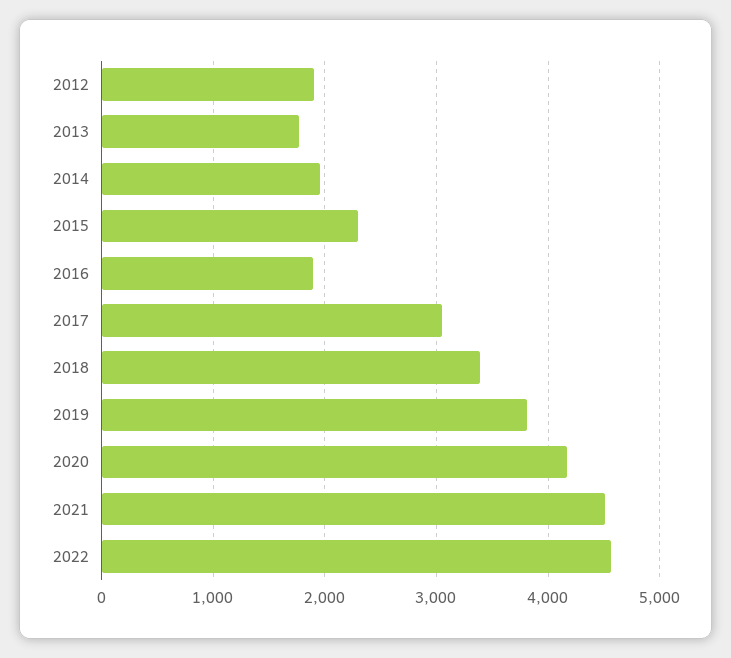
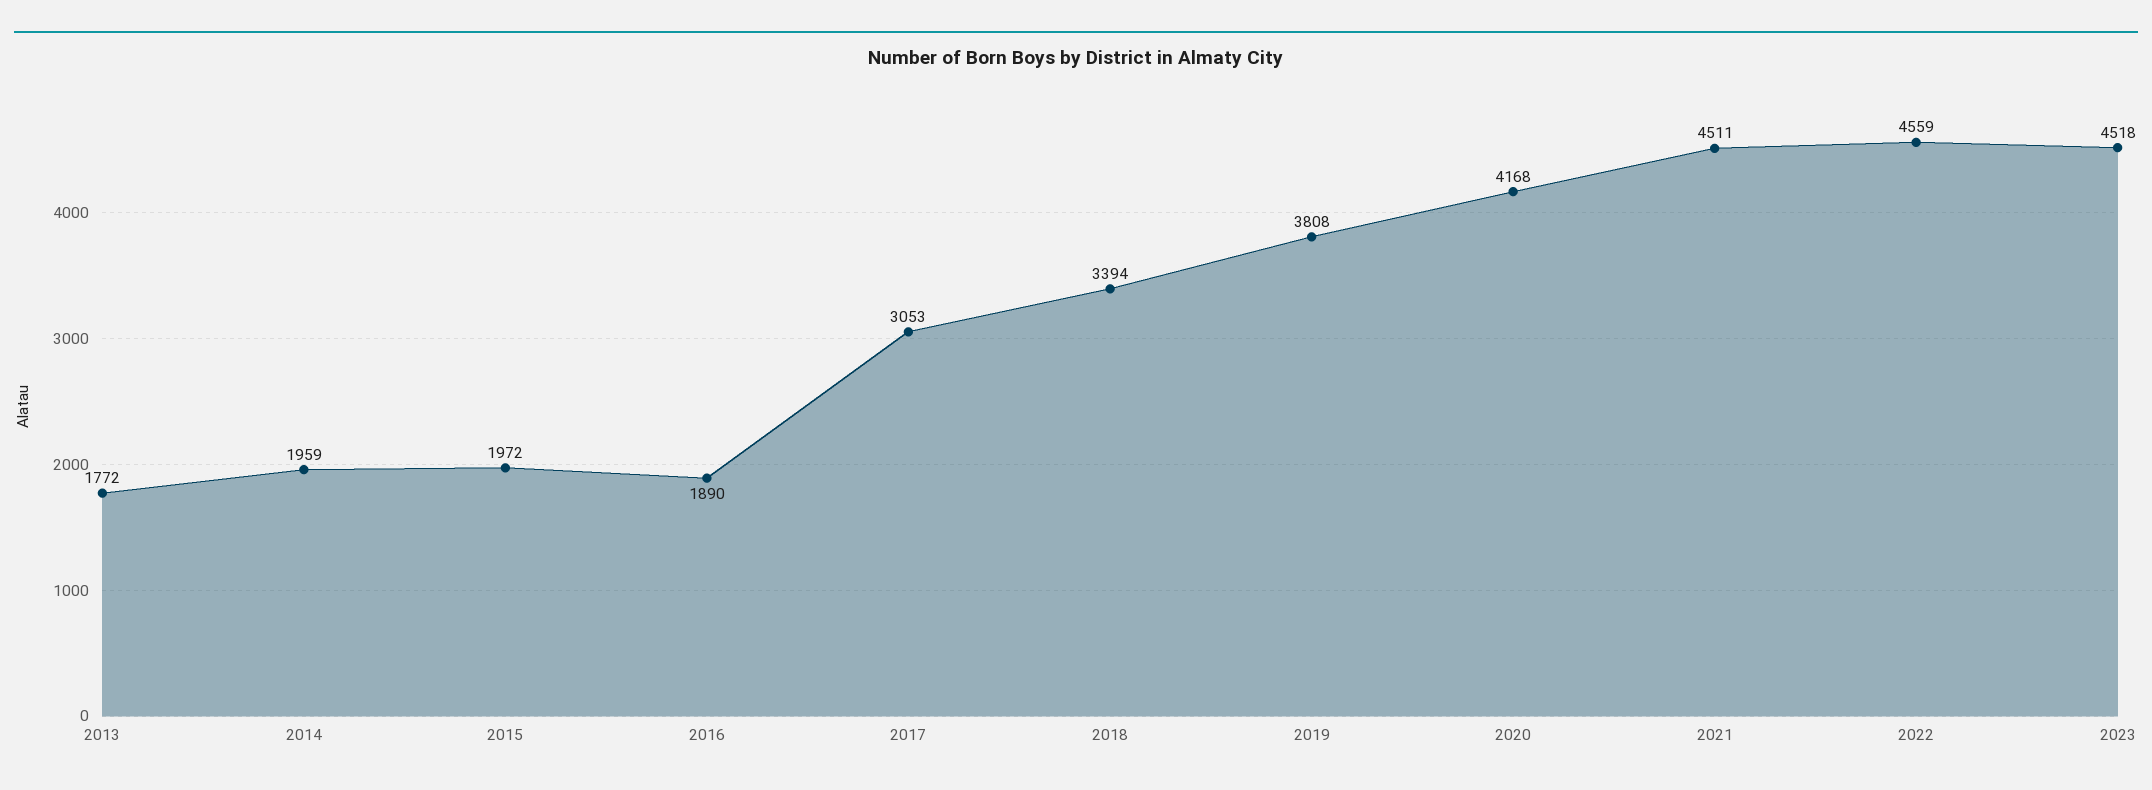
2012: 1900 -> none
2015: 2300 -> 1972
2023: none -> 4518

